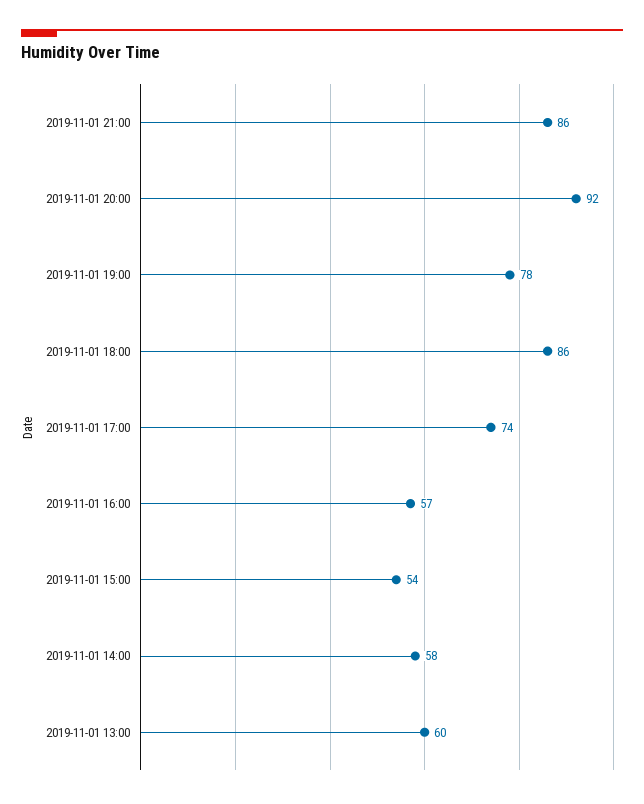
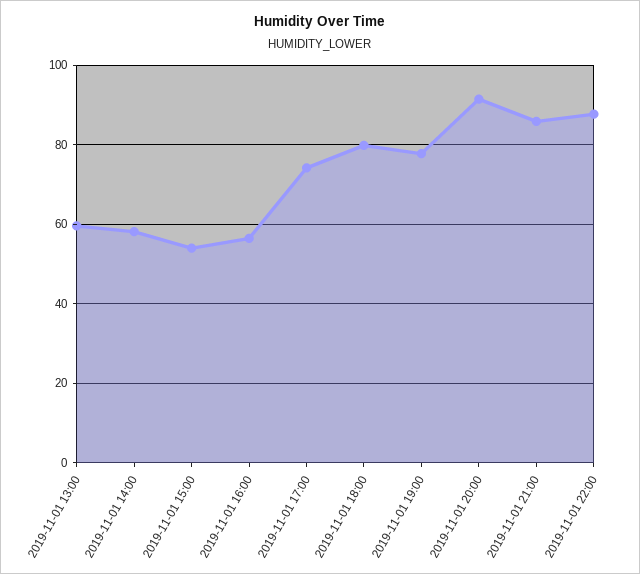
2019-11-01 18:00: 86 -> 80
2019-11-01 22:00: none -> 88

